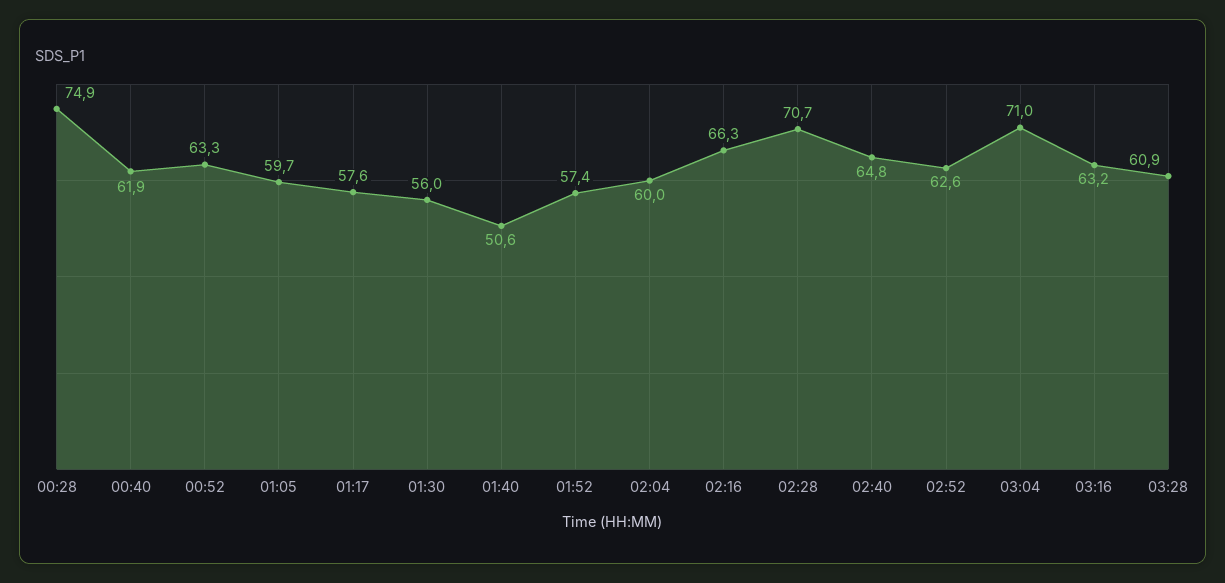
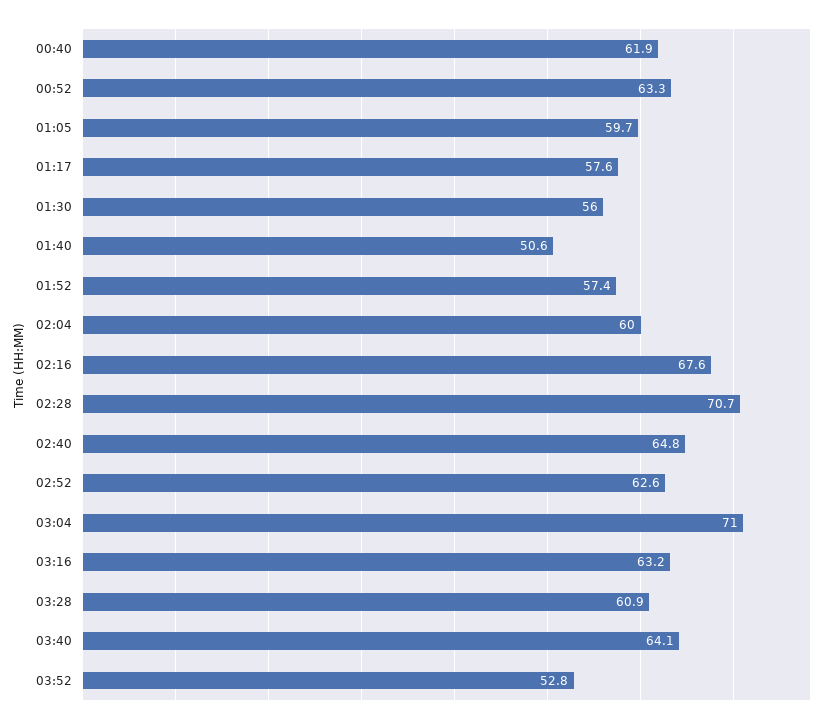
00:28: 74.9 -> none
02:16: 66.3 -> 67.6
03:40: none -> 64.1
03:52: none -> 52.8

